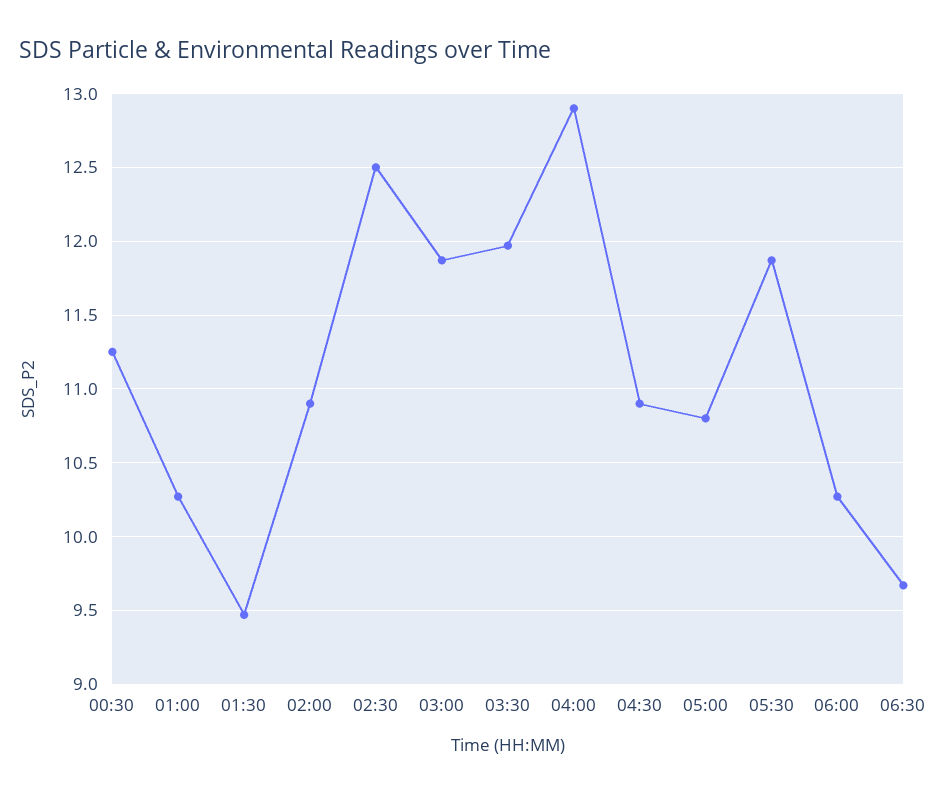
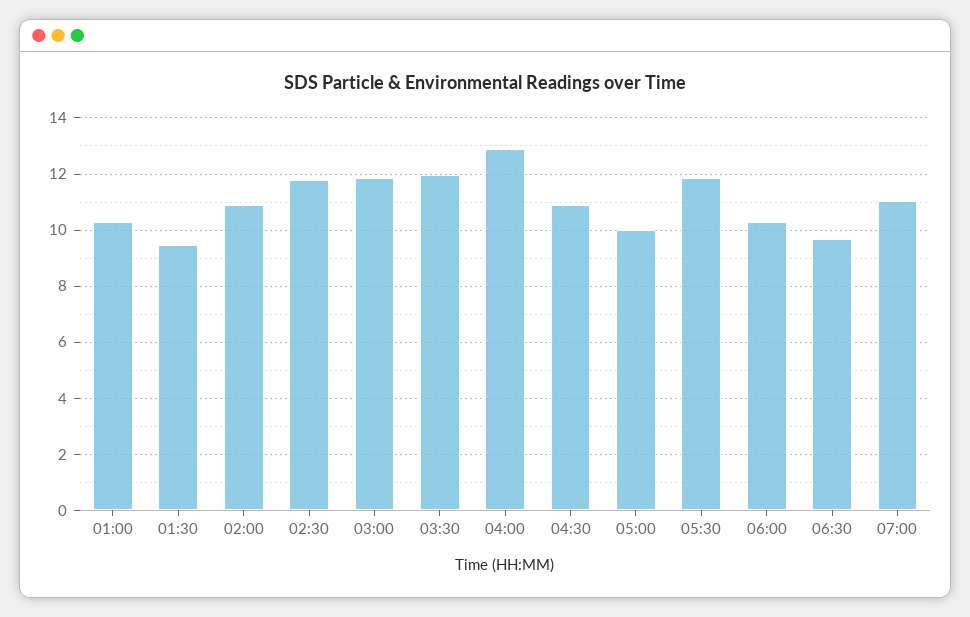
00:30: 11.25 -> none
02:30: 12.5 -> 11.75
05:00: 10.8 -> 10
07:00: none -> 11

